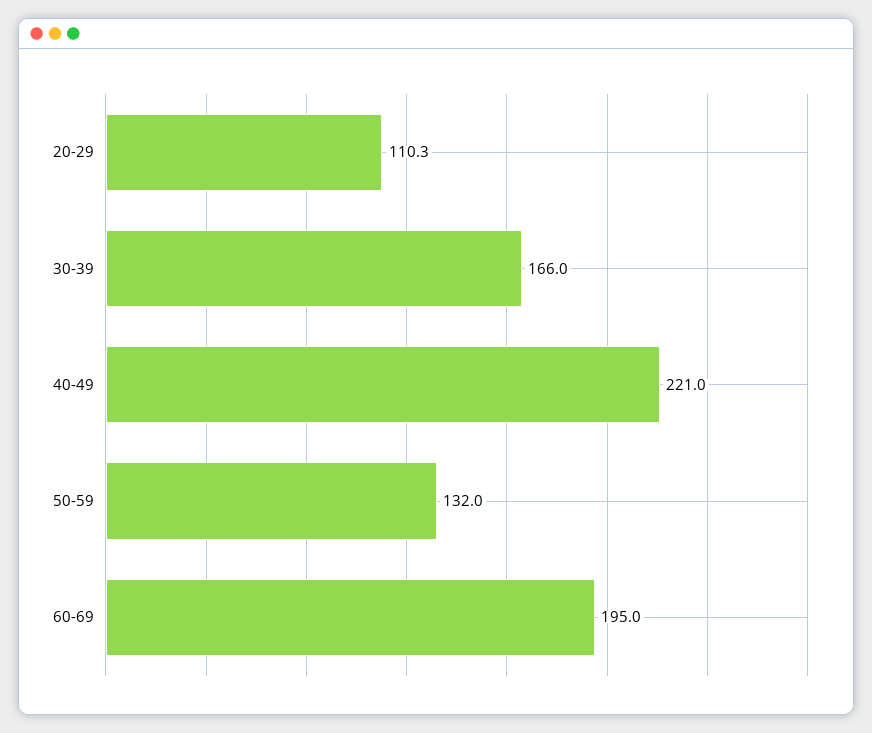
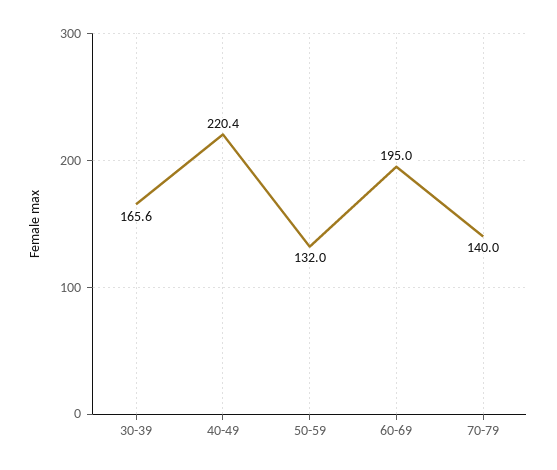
20-29: 110.3 -> none
30-39: 166 -> 165.6
40-49: 221 -> 220.4
70-79: none -> 140

